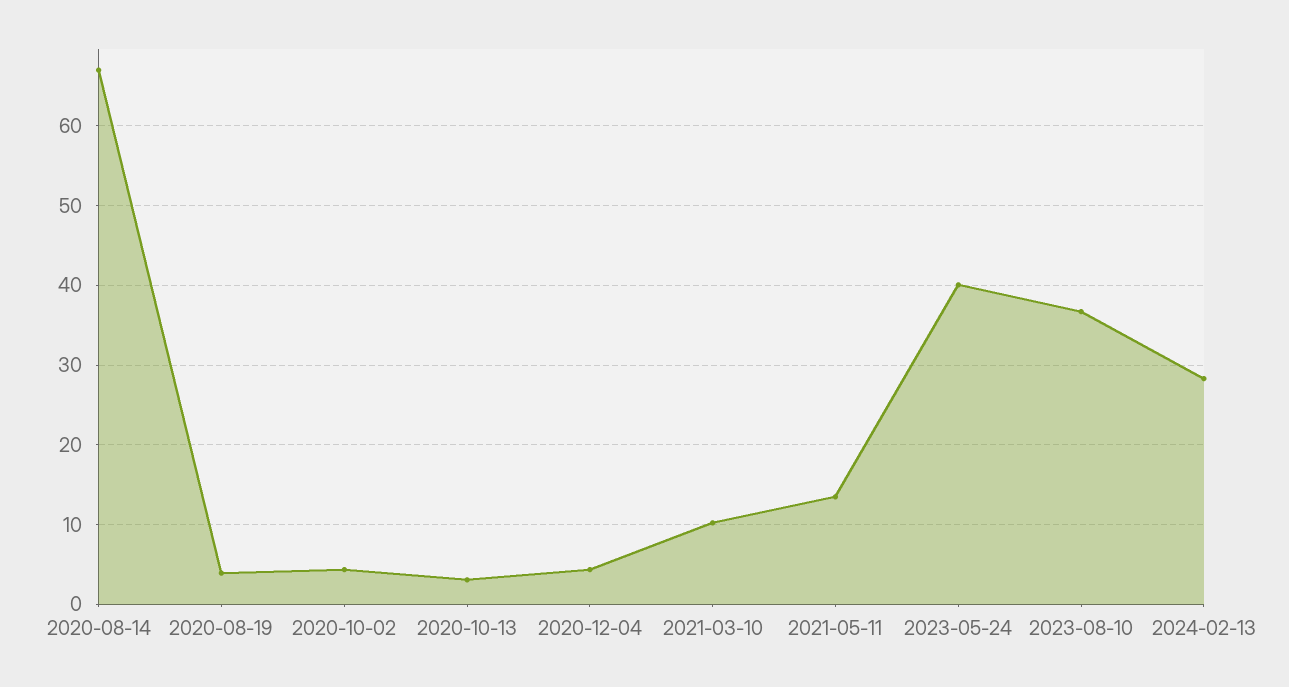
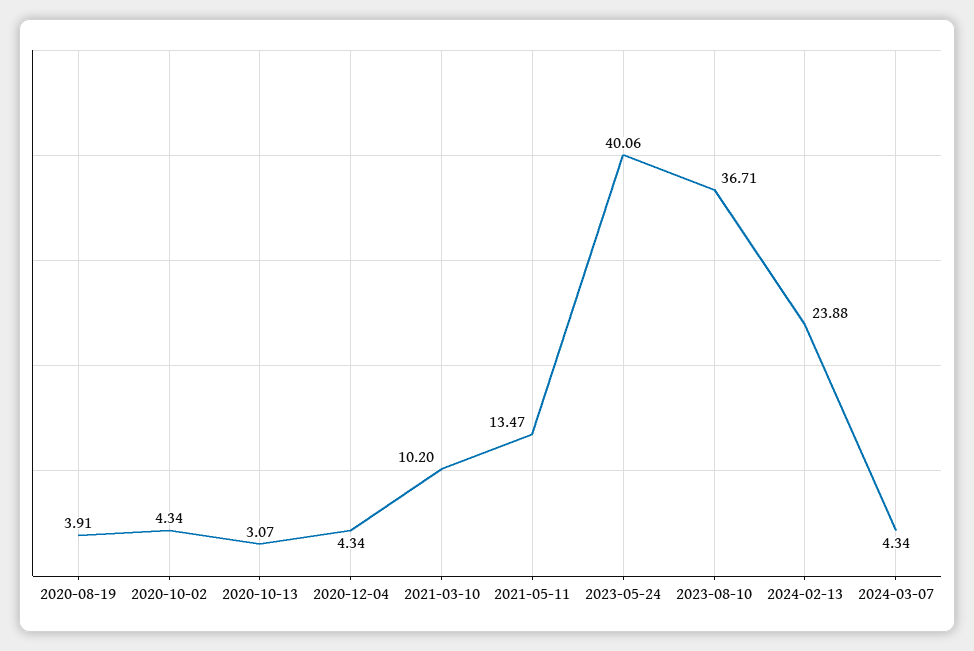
2020-08-14: 67 -> none
2024-02-13: 28 -> 23.88
2024-03-07: none -> 4.34

